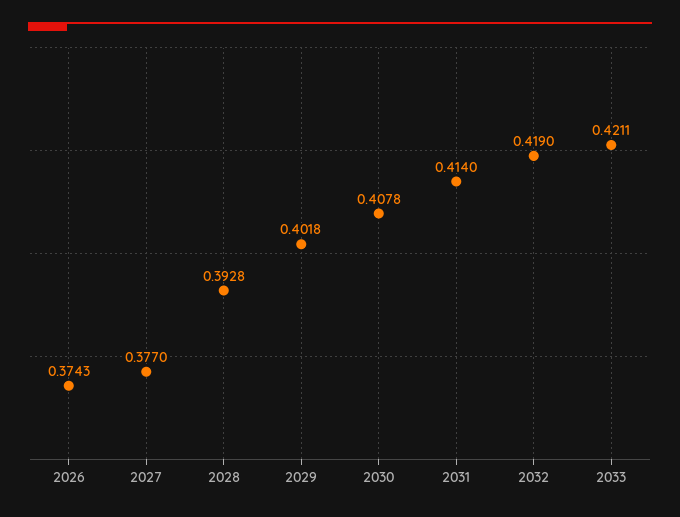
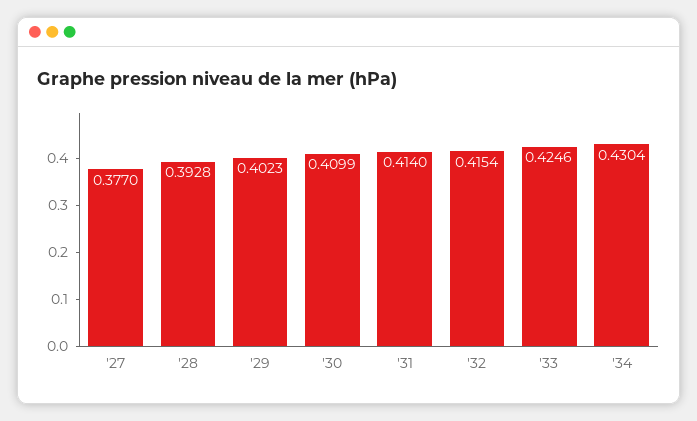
2026: 0.3743 -> none
2029: 0.4018 -> 0.4023
2030: 0.4078 -> 0.4099
2032: 0.419 -> 0.4154
2033: 0.4211 -> 0.4246
'34: none -> 0.4304

